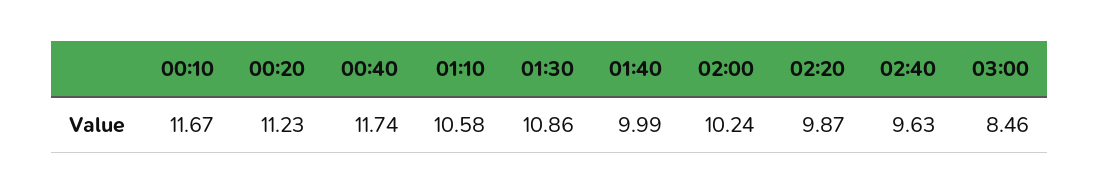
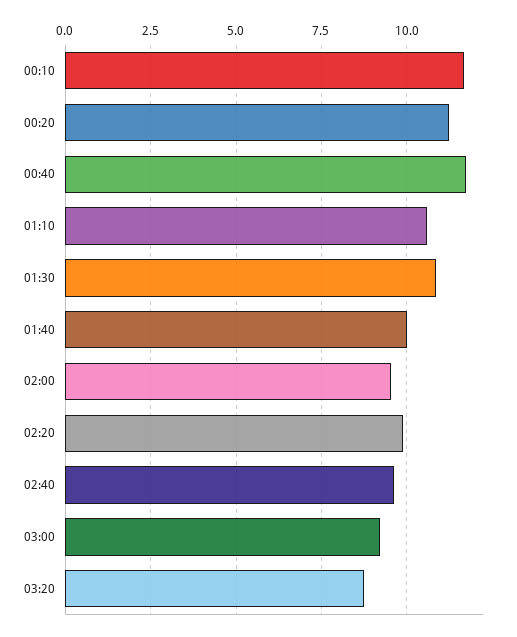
02:00: 10.24 -> 9.5
03:00: 8.46 -> 9.25
03:20: none -> 8.75

